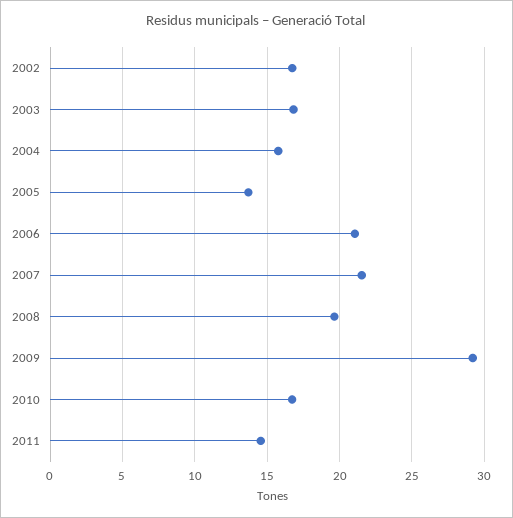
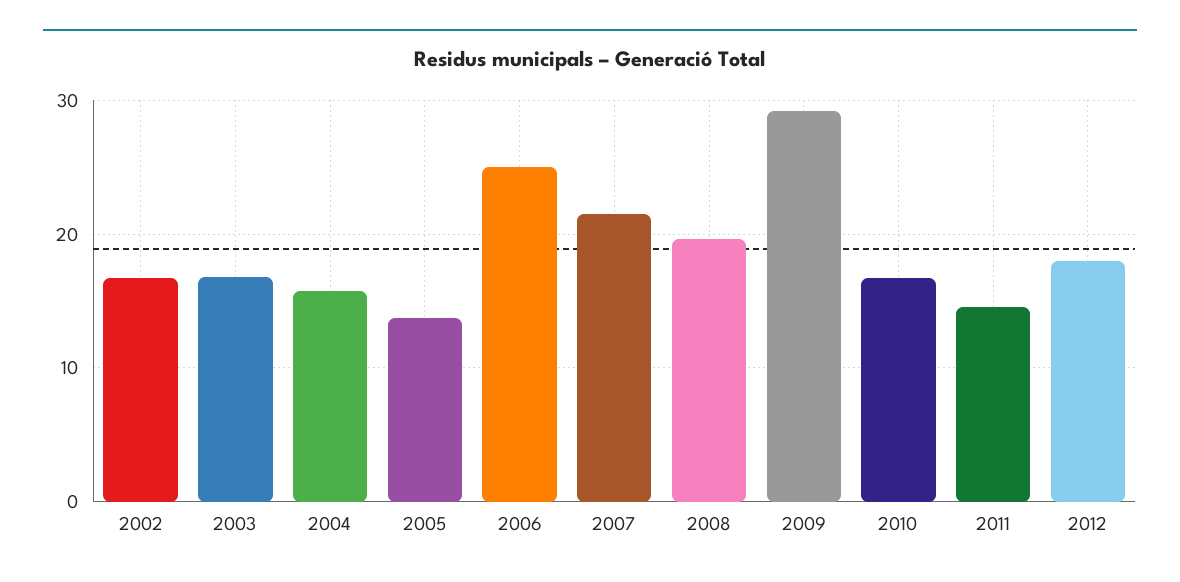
2006: 21 -> 25
2012: none -> 18

